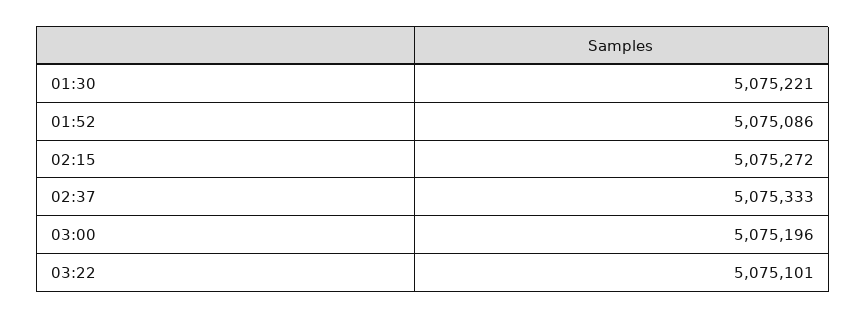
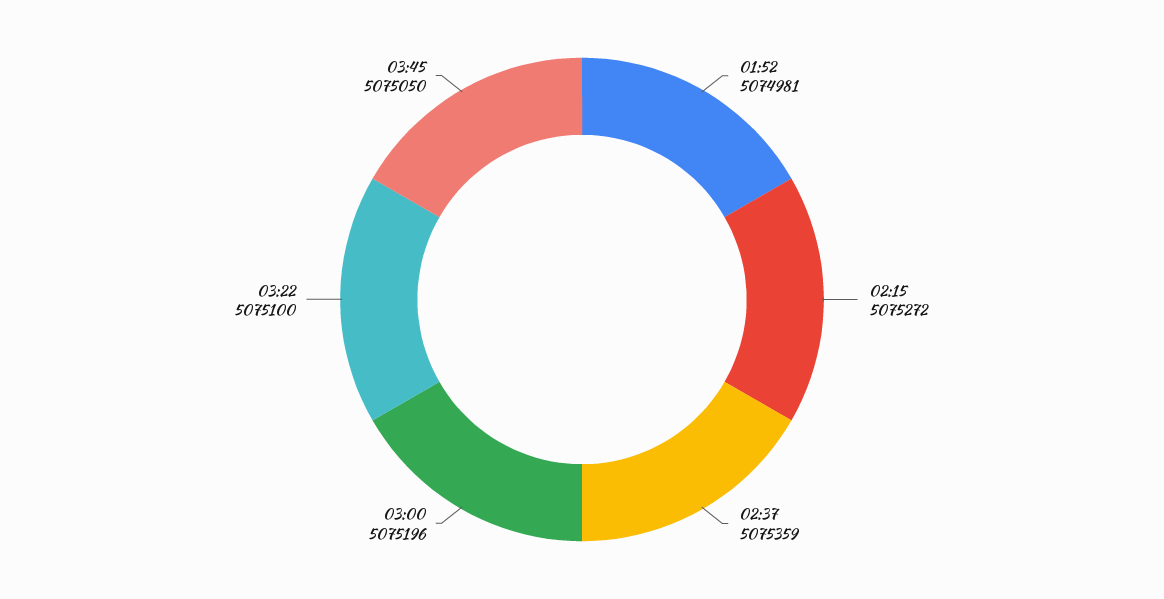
01:30: 5075221 -> none
01:52: 5075086 -> 5074981
02:37: 5075333 -> 5075359
03:22: 5075101 -> 5075100
03:45: none -> 5075050

